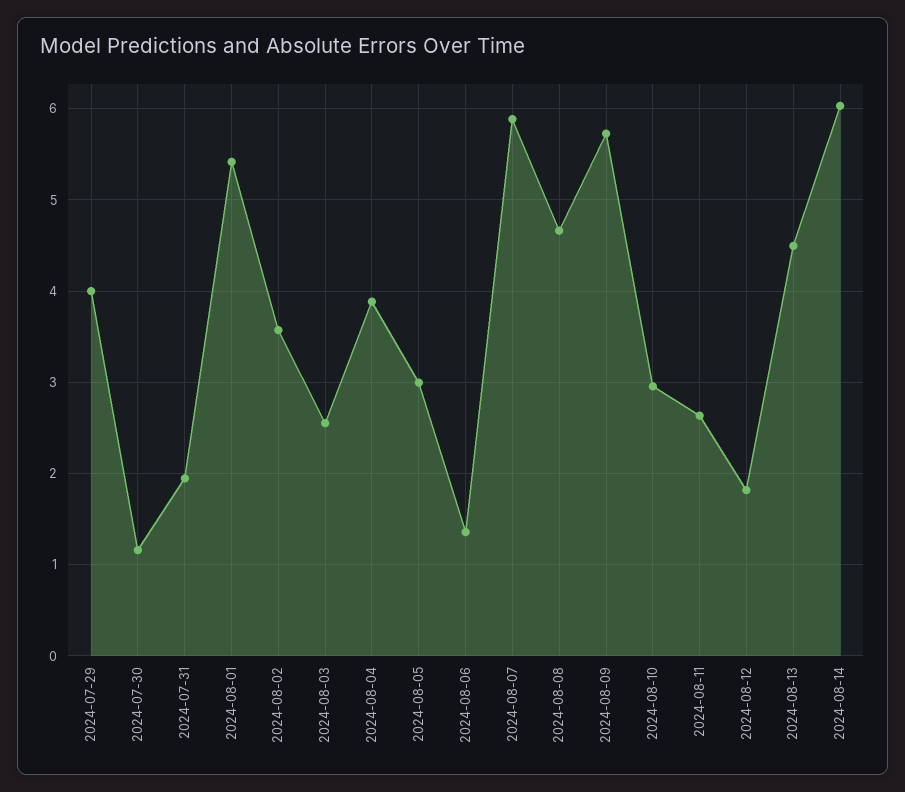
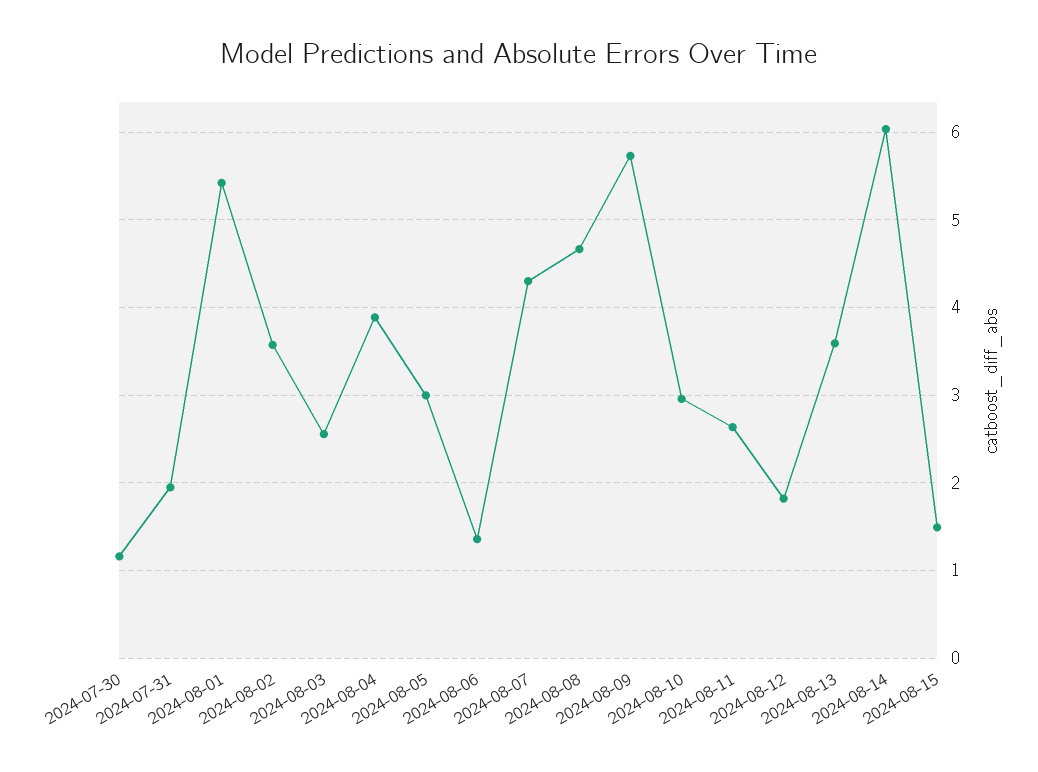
2024-07-29: 4 -> none
2024-08-07: 5.9 -> 4.3
2024-08-13: 4.5 -> 3.6
2024-08-15: none -> 1.5

